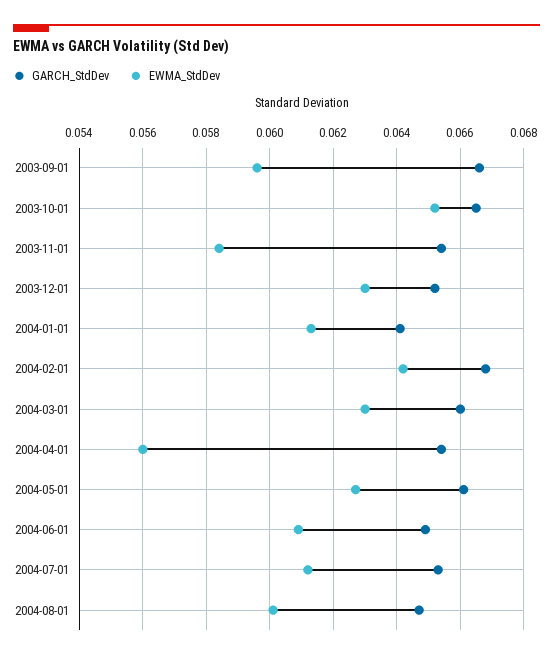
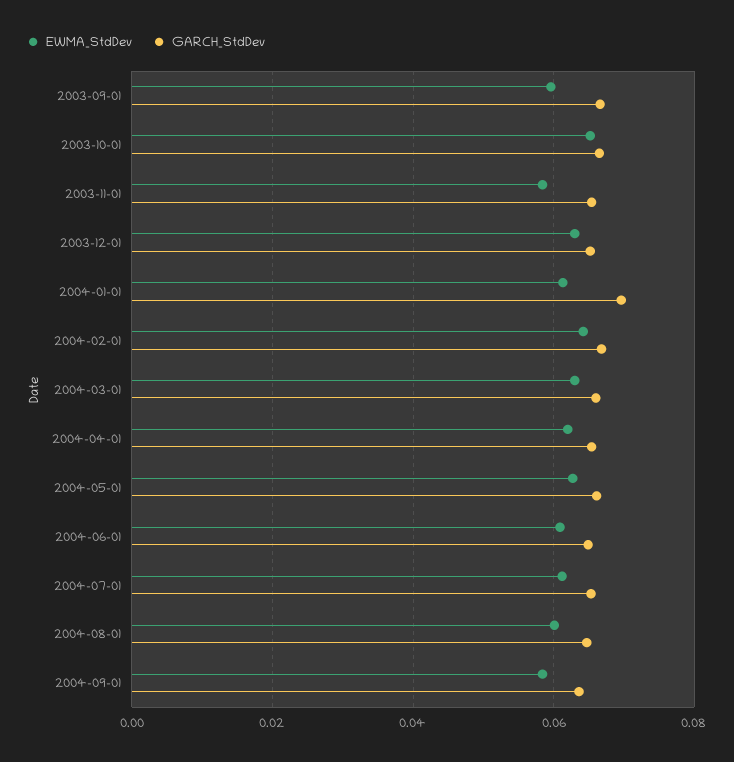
GARCH_StdDev, 2004-01-01: 0.064 -> 0.07
EWMA_StdDev, 2004-04-01: 0.056 -> 0.062
EWMA_StdDev, 2004-09-01: none -> 0.058
GARCH_StdDev, 2004-09-01: none -> 0.064

